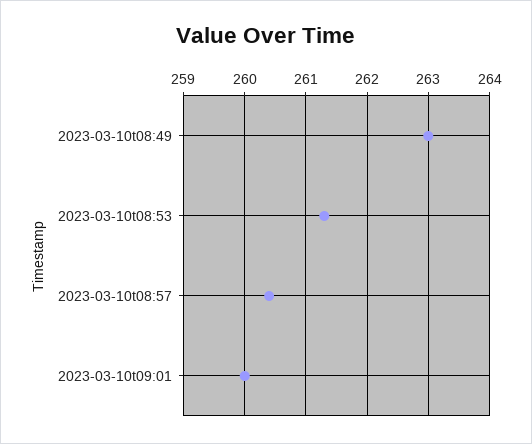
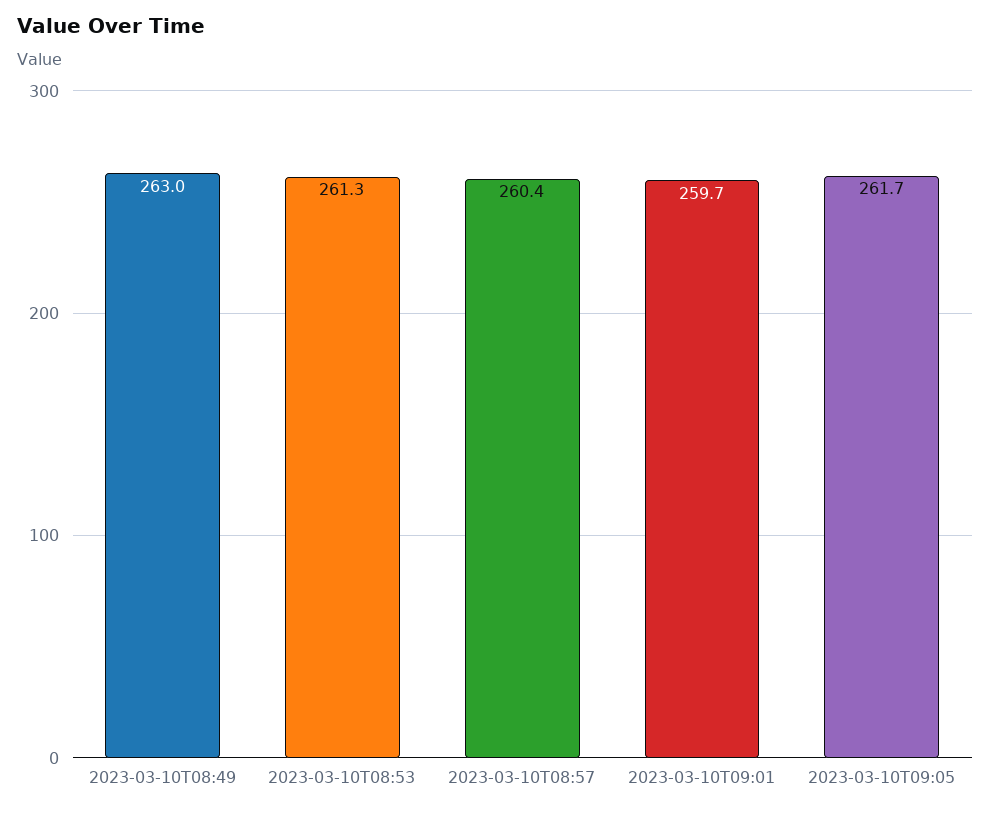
2023-03-10t09:01: 260 -> 259.7
2023-03-10T09:05: none -> 261.7

